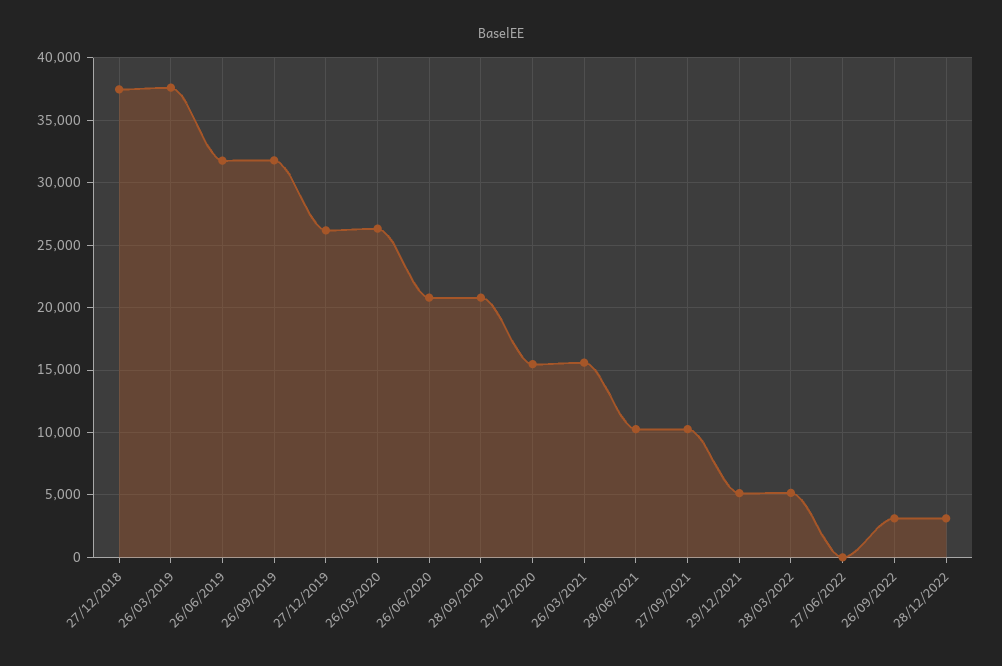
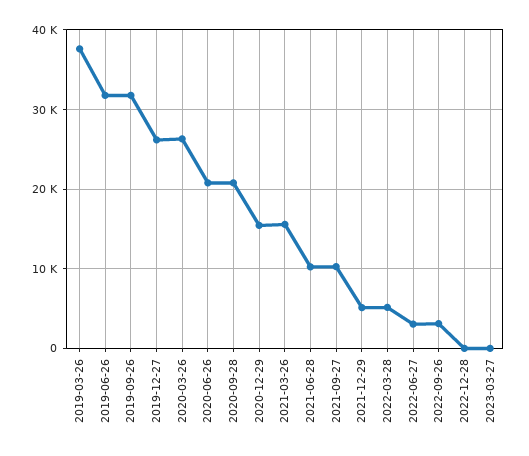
27/12/2018: 37500 -> none
27/06/2022: 0 -> 3000
28/12/2022: 3000 -> 0
2023-03-27: none -> 0

